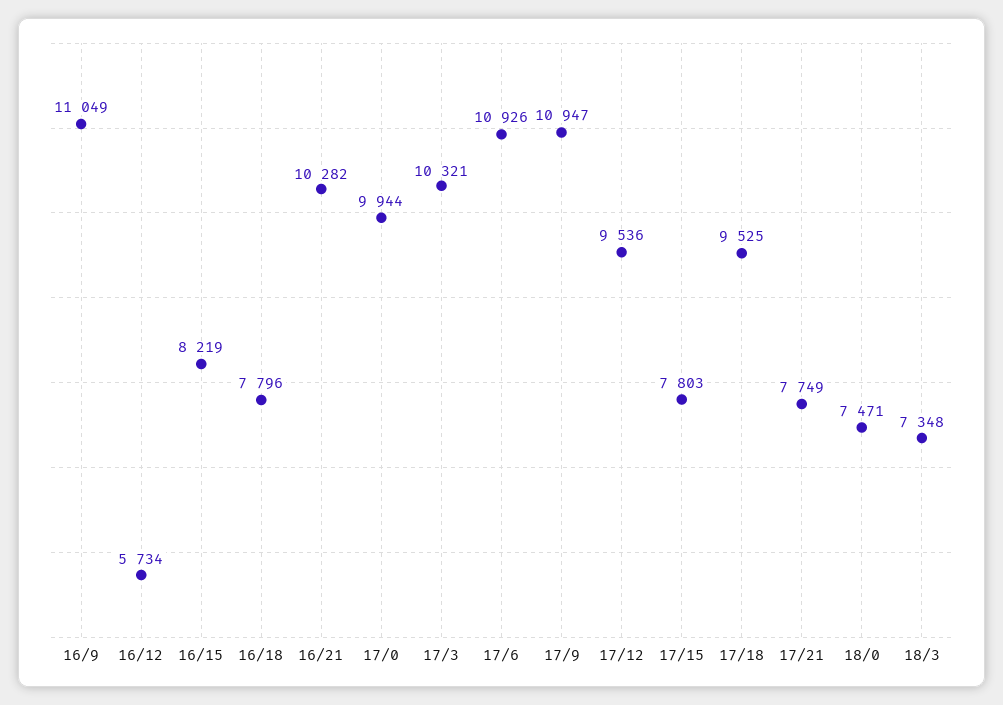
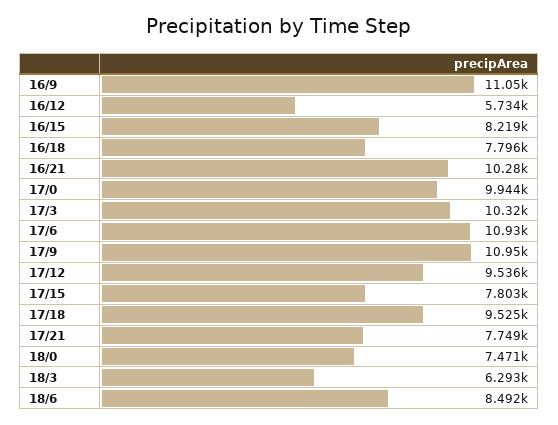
18/3: 7348 -> 6293
18/6: none -> 8492

